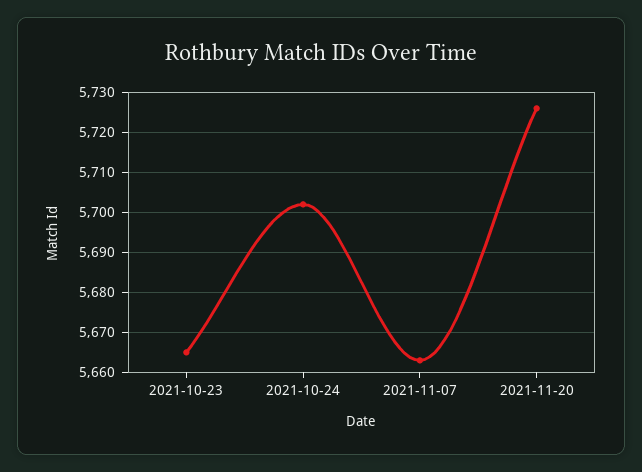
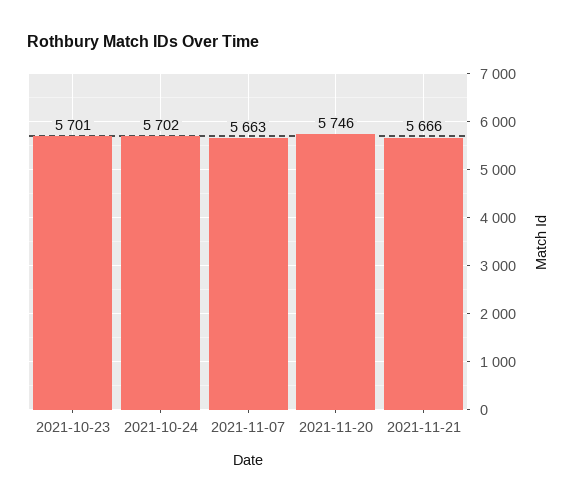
2021-10-23: 5665 -> 5701
2021-11-20: 5725 -> 5746
2021-11-21: none -> 5666

